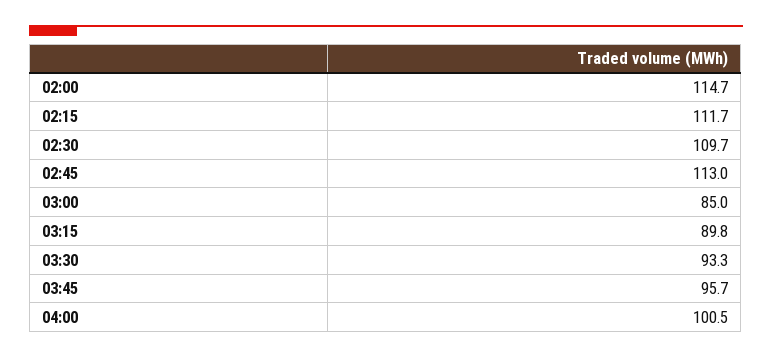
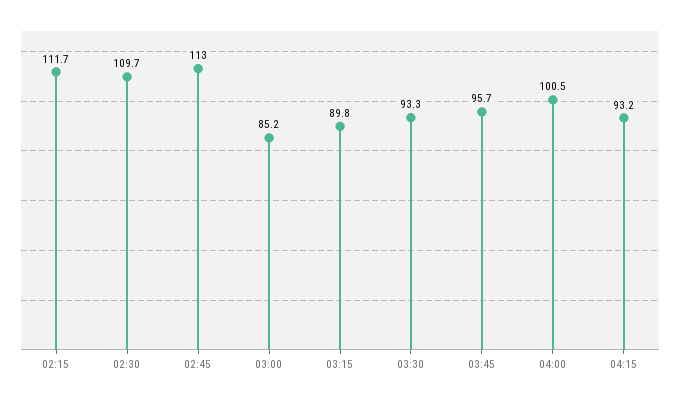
02:00: 114.7 -> none
03:00: 85 -> 85.2
04:15: none -> 93.2

